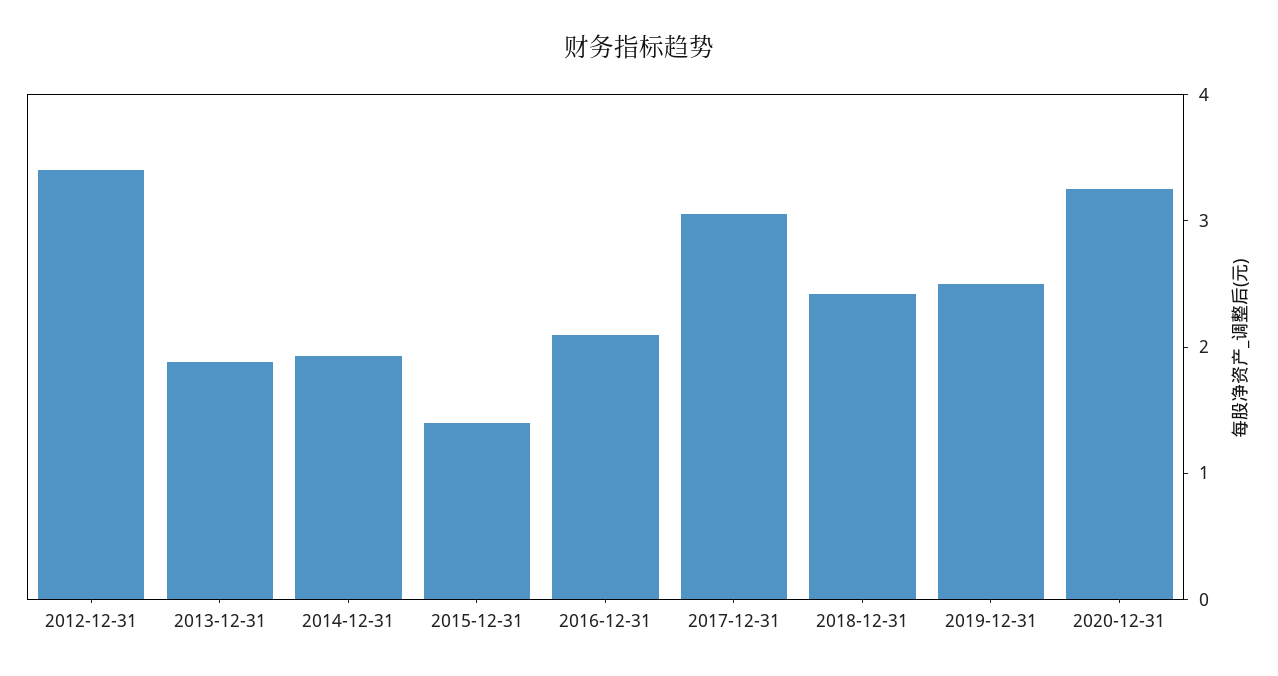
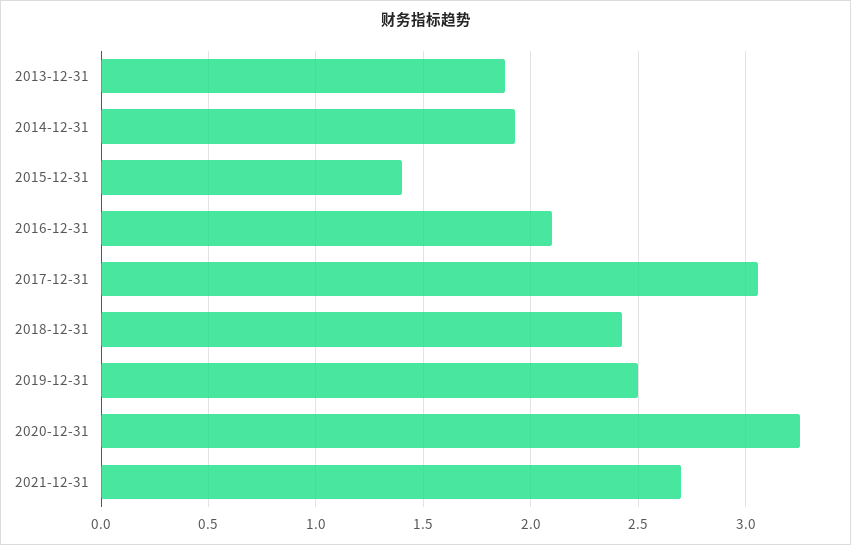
2012-12-31: 3.4 -> none
2021-12-31: none -> 2.7

